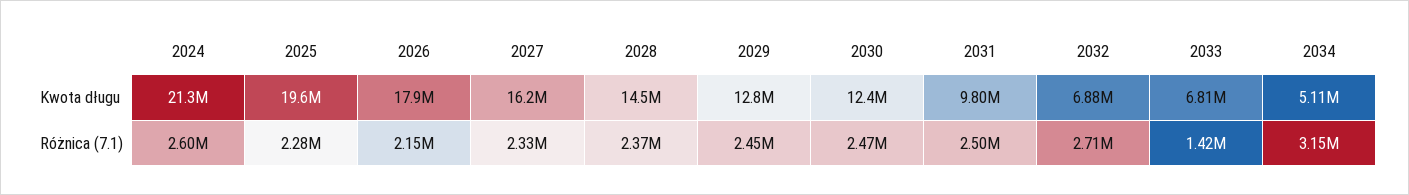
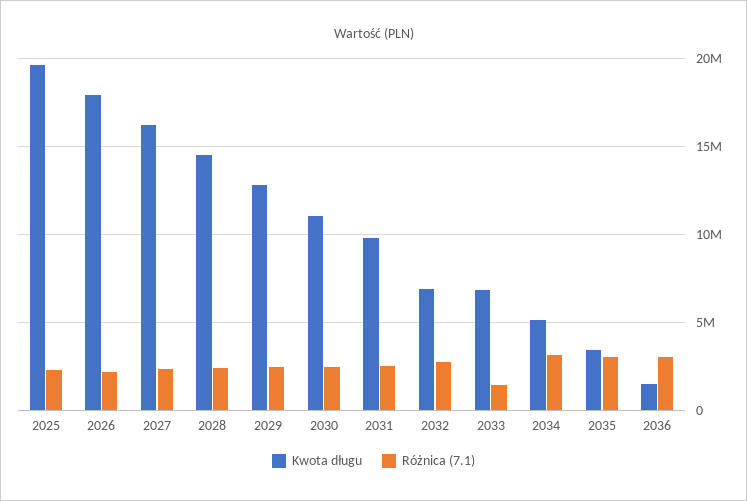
Kwota długu, 2024: 21300000 -> none
Kwota długu, 2030: 12400000 -> 11000000
Różnica (7.1), 2024: 2600000 -> none
Kwota długu, 2035: none -> 3500000
Różnica (7.1), 2035: none -> 3000000
Kwota długu, 2036: none -> 1500000
Różnica (7.1), 2036: none -> 3000000

